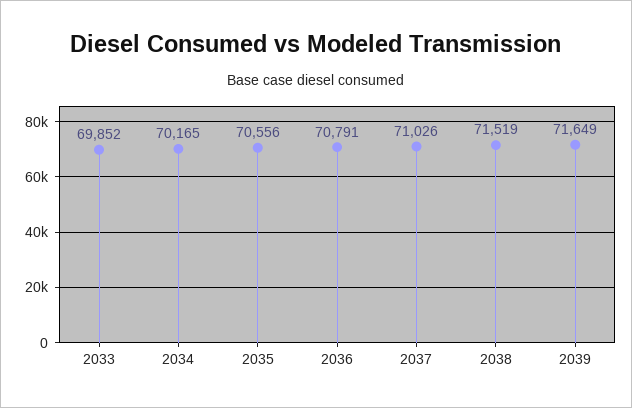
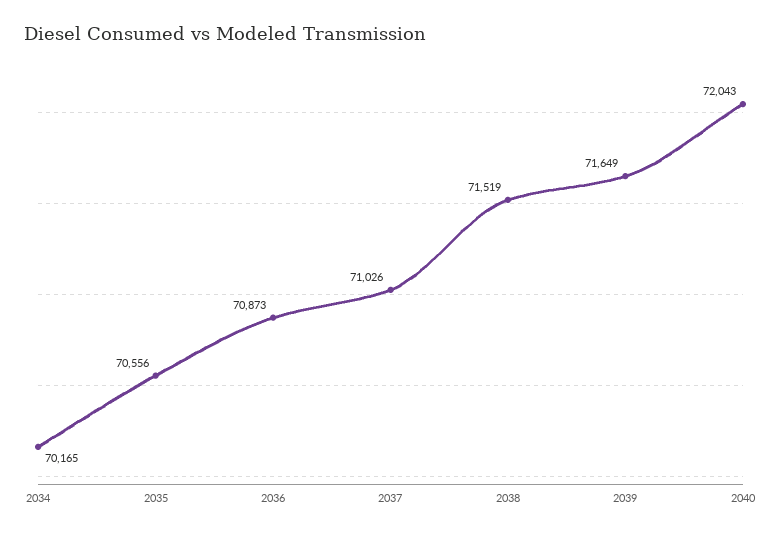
2033: 69852 -> none
2036: 70791 -> 70873
2040: none -> 72043

